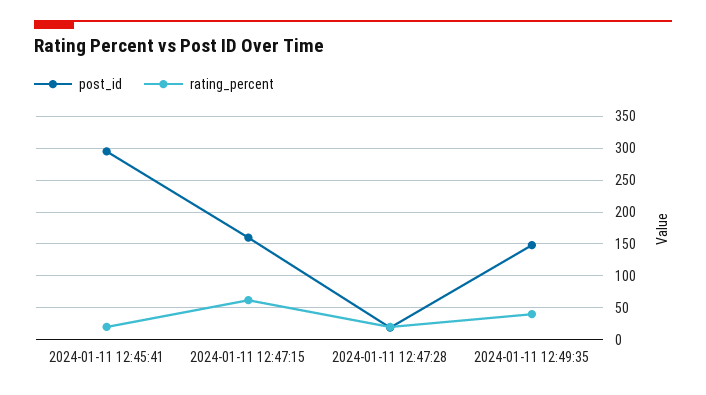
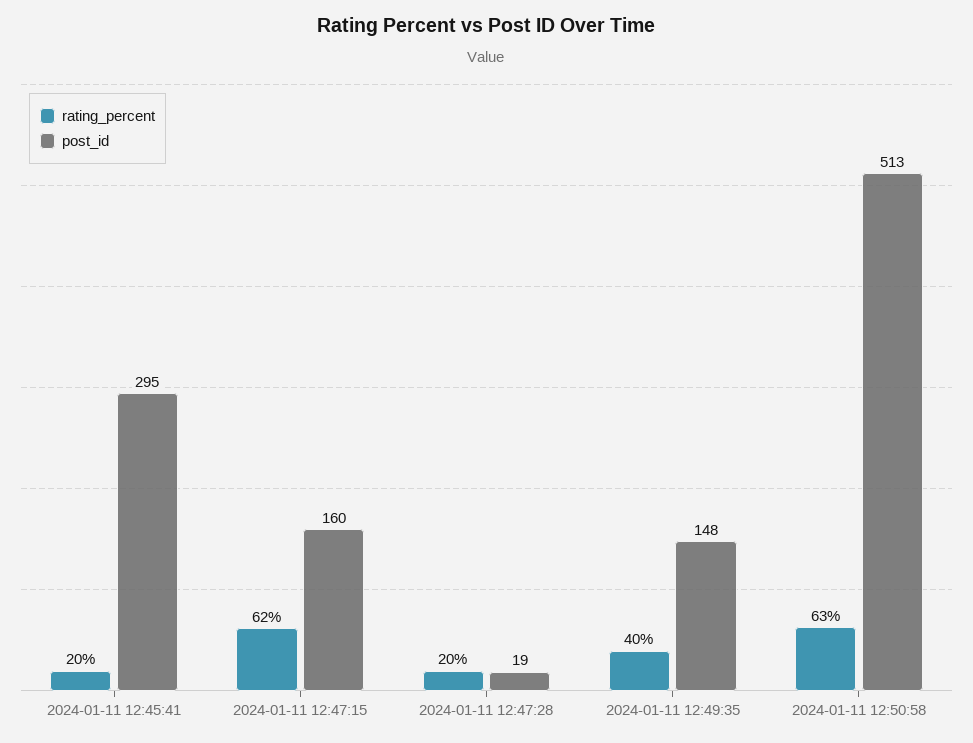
rating_percent, 2024-01-11 12:50:58: none -> 63
post_id, 2024-01-11 12:50:58: none -> 513

